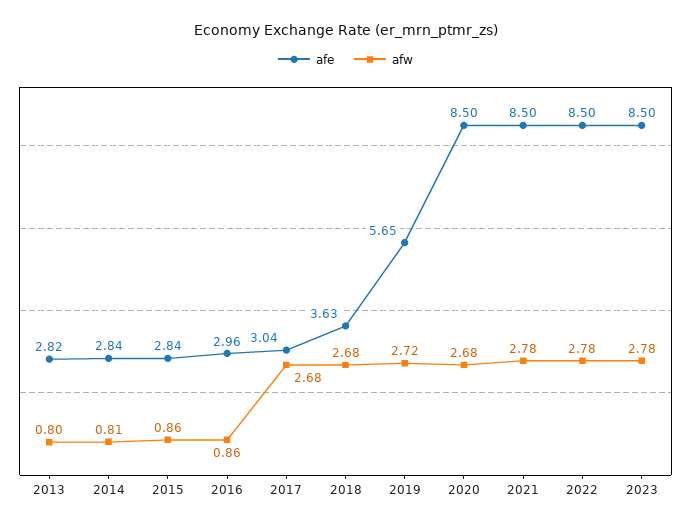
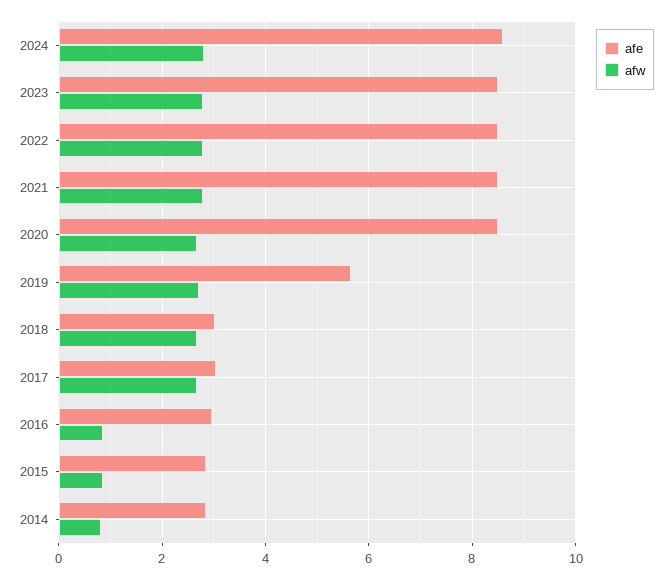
afe, 2013: 2.82 -> none
afw, 2013: 0.8 -> none
afe, 2018: 3.63 -> 3
afe, 2024: none -> 8.6
afw, 2024: none -> 2.8

